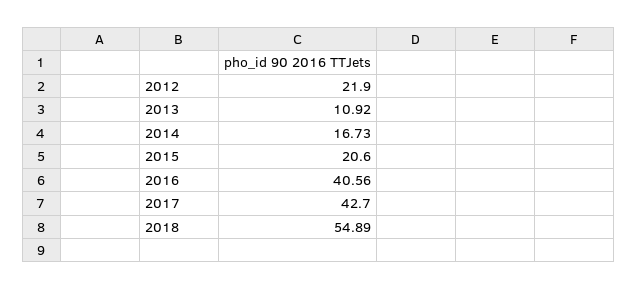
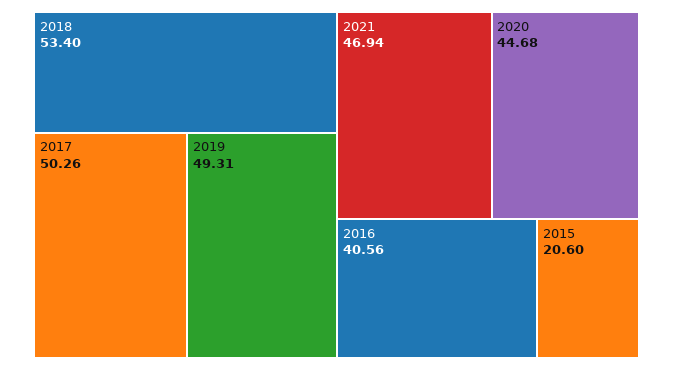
2012: 21.9 -> none
2013: 10.92 -> none
2014: 16.73 -> none
2017: 42.7 -> 50.26
2018: 54.89 -> 53.4
2019: none -> 49.31
2021: none -> 46.94
2020: none -> 44.68

